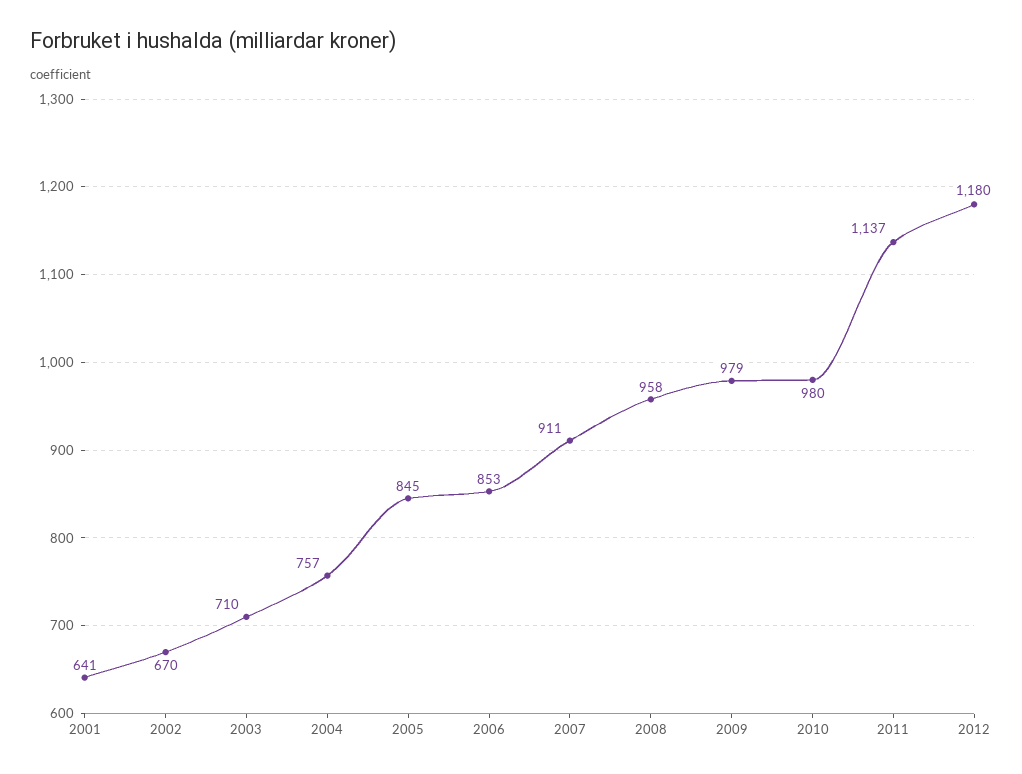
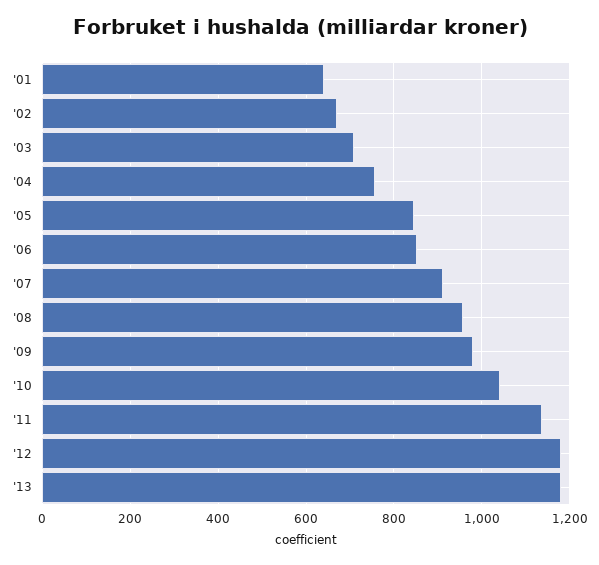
2010: 980 -> 1040
'13: none -> 1180

